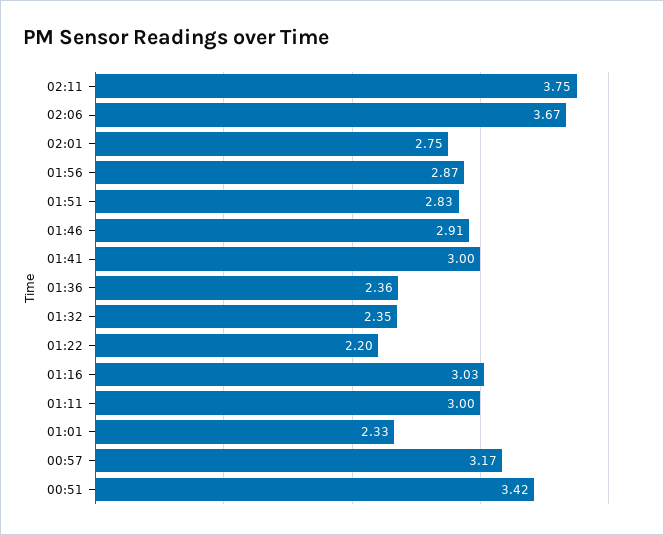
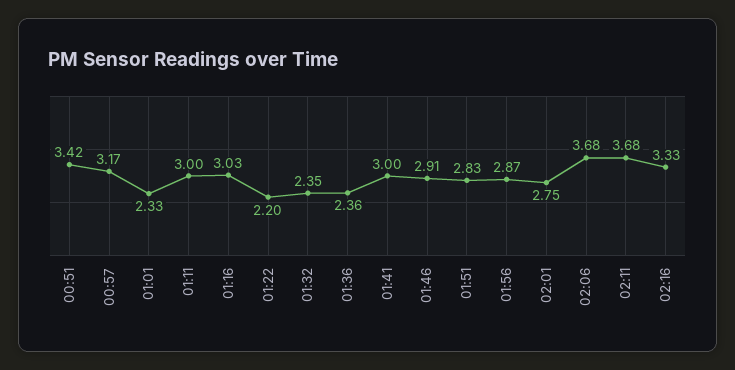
02:11: 3.75 -> 3.68
02:06: 3.67 -> 3.68
02:16: none -> 3.33

